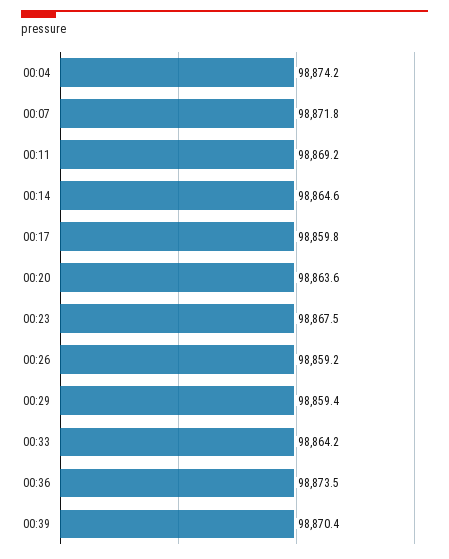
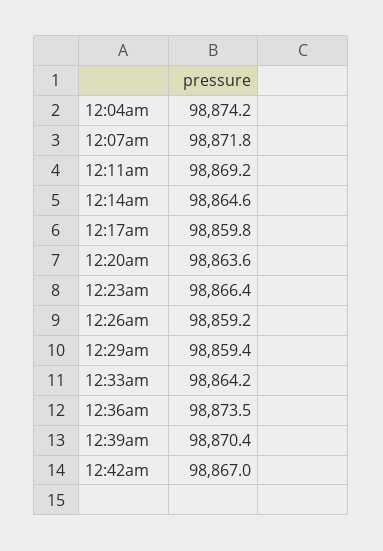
00:23: 98867.5 -> 98866.4
12:42am: none -> 98867

